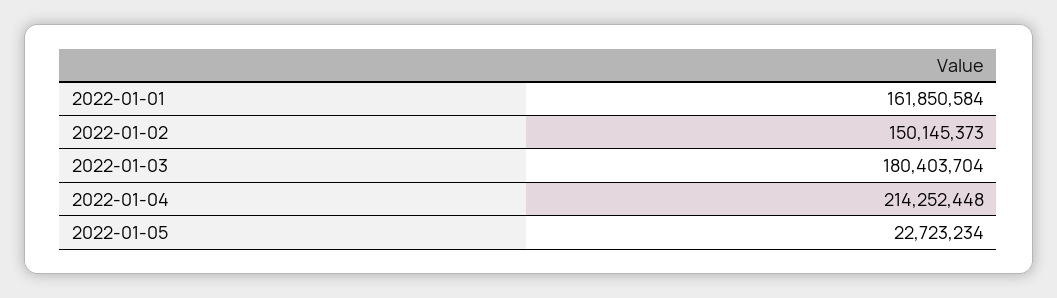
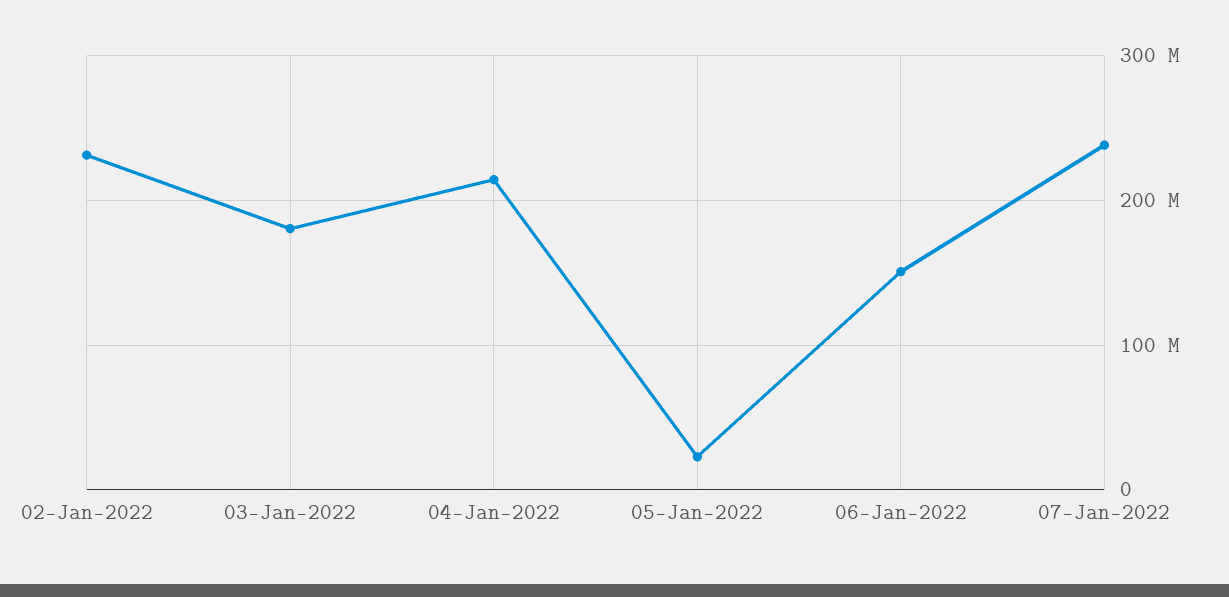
2022-01-01: 161850584 -> none
2022-01-02: 150145373 -> 230000000
06-Jan-2022: none -> 150000000
07-Jan-2022: none -> 240000000

